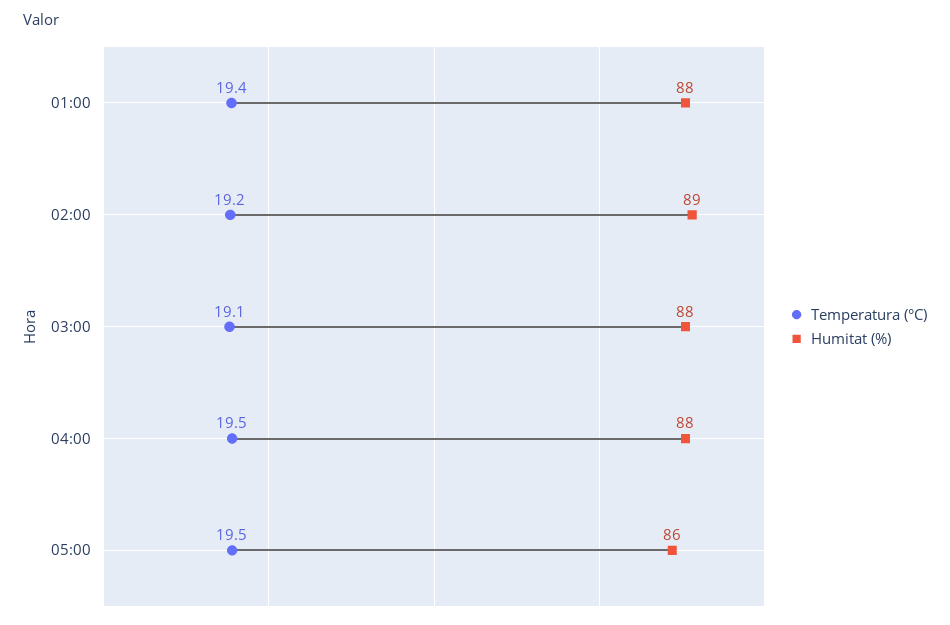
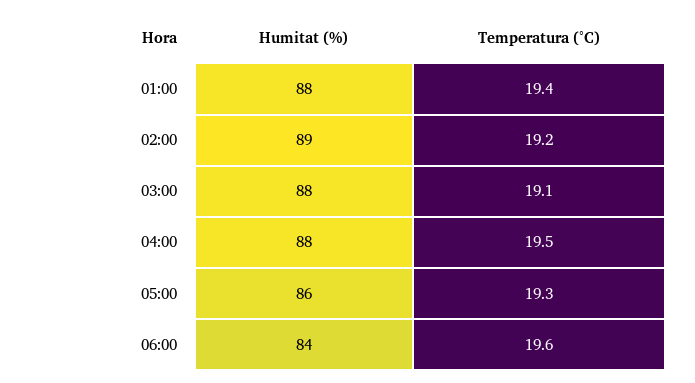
Temperatura (°C), 05:00: 19.5 -> 19.3
Humitat (%), 06:00: none -> 84
Temperatura (°C), 06:00: none -> 19.6

